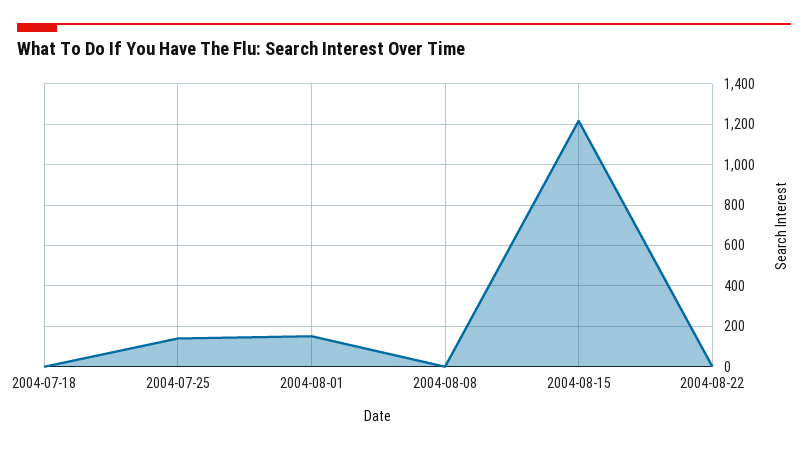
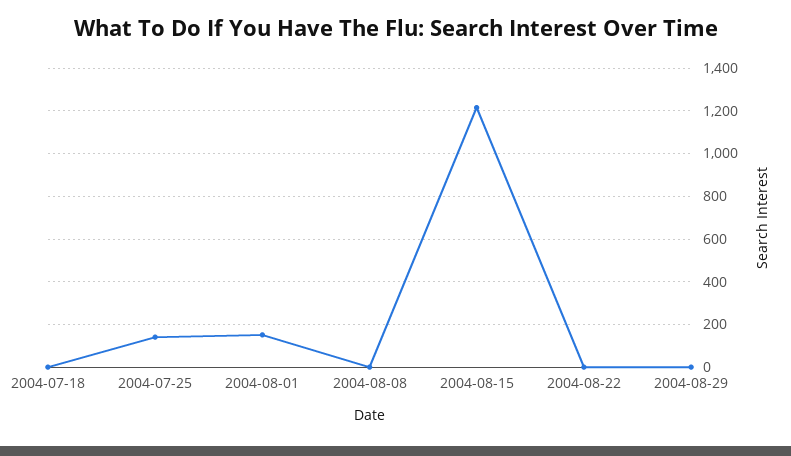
2004-08-29: none -> 0

